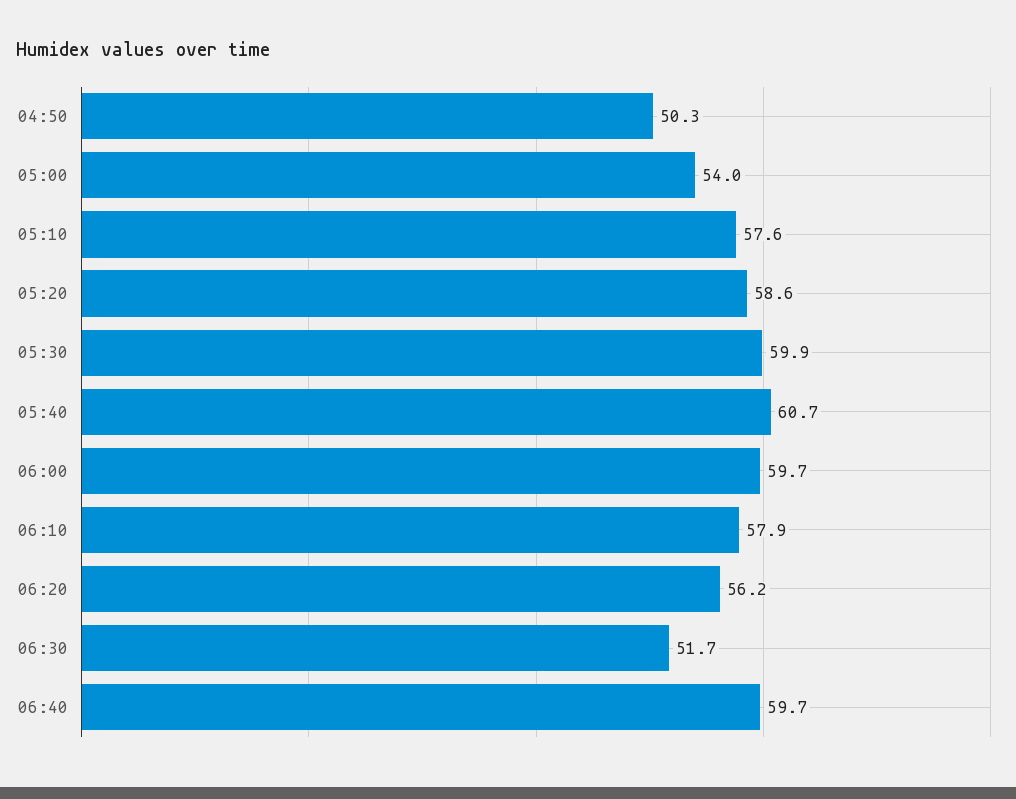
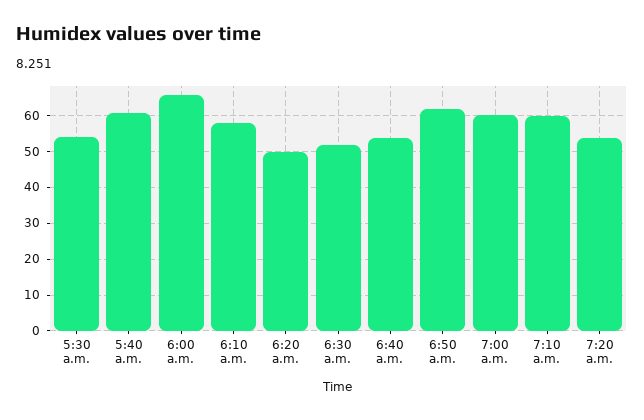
04:50: 50.3 -> none
05:00: 54 -> none
05:10: 57.6 -> none
05:20: 58.6 -> none
05:30: 59.9 -> 54
06:00: 59.7 -> 66
06:20: 56.2 -> 50
06:40: 59.7 -> 54
6:50 a.m.: none -> 62
7:00 a.m.: none -> 60
7:10 a.m.: none -> 60
7:20 a.m.: none -> 54

